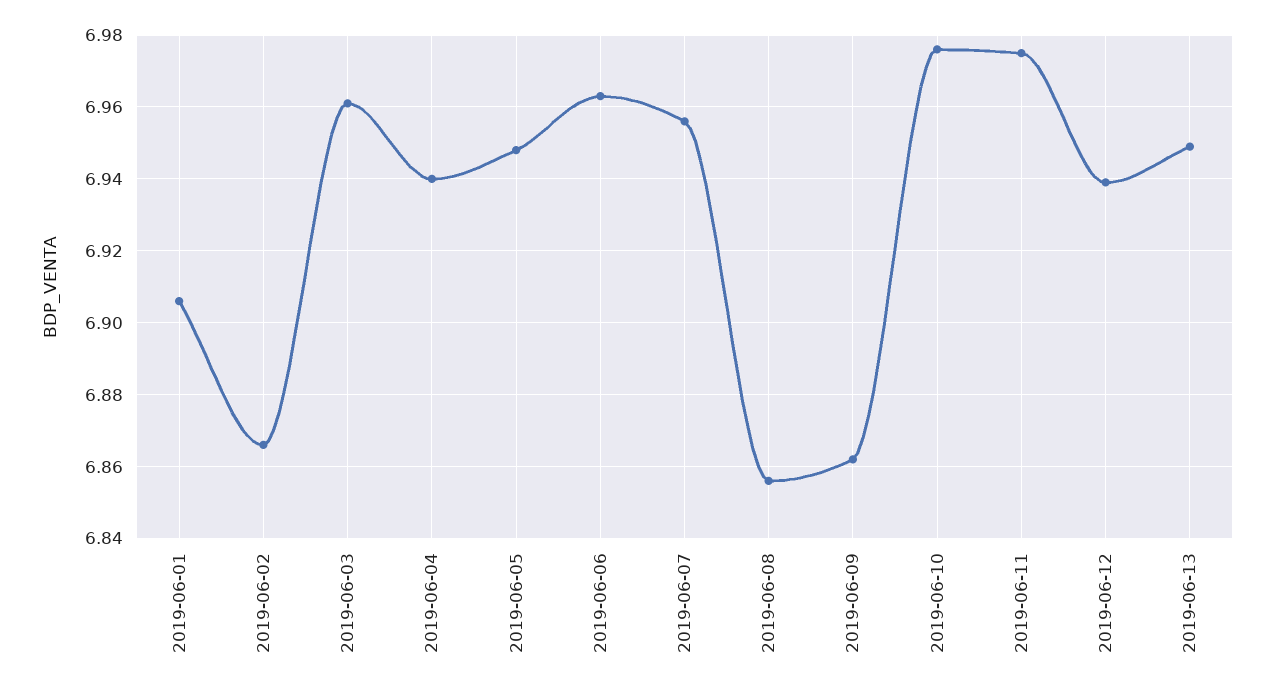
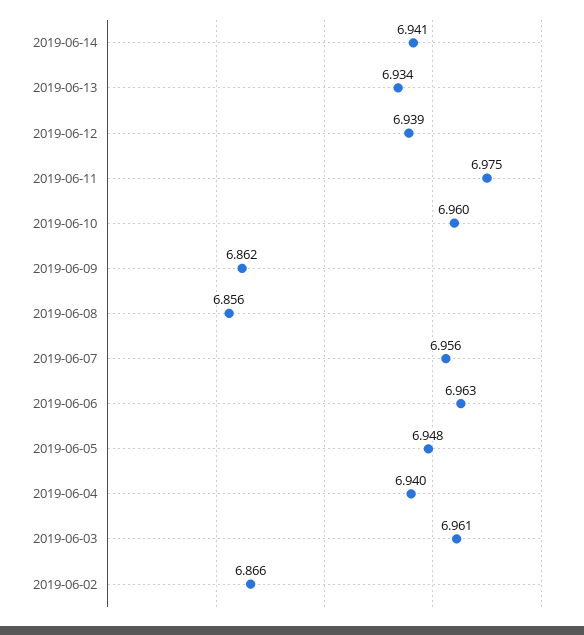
2019-06-01: 6.905 -> none
2019-06-10: 6.975 -> 6.96
2019-06-13: 6.95 -> 6.934
2019-06-14: none -> 6.941

